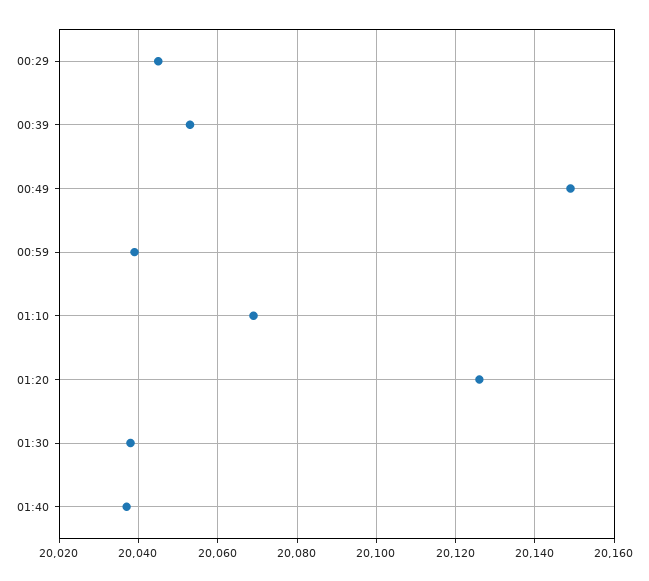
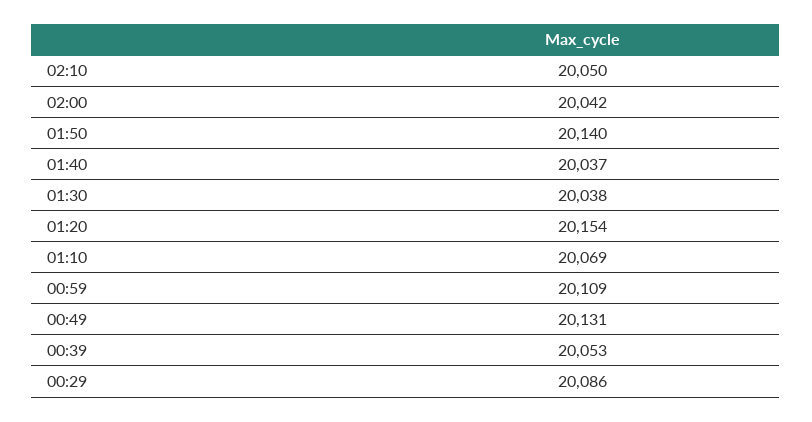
00:29: 20045 -> 20086
00:49: 20150 -> 20131
00:59: 20040 -> 20109
01:20: 20125 -> 20154
02:10: none -> 20050
02:00: none -> 20042
01:50: none -> 20140

